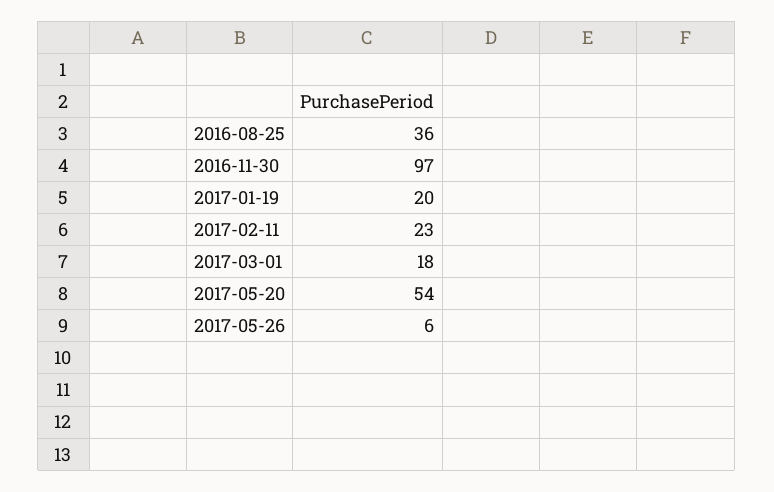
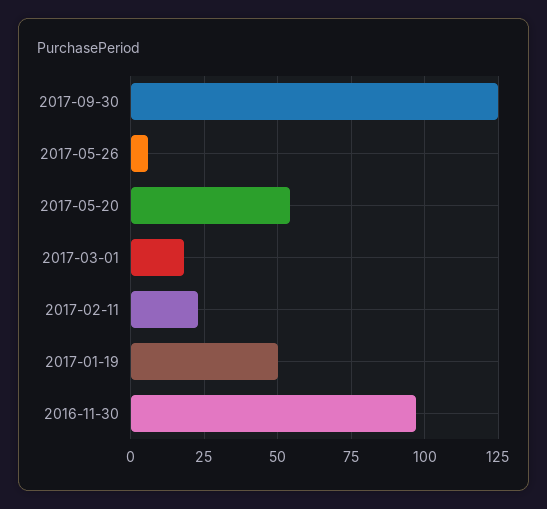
2016-08-25: 36 -> none
2017-01-19: 20 -> 50
2017-09-30: none -> 125

